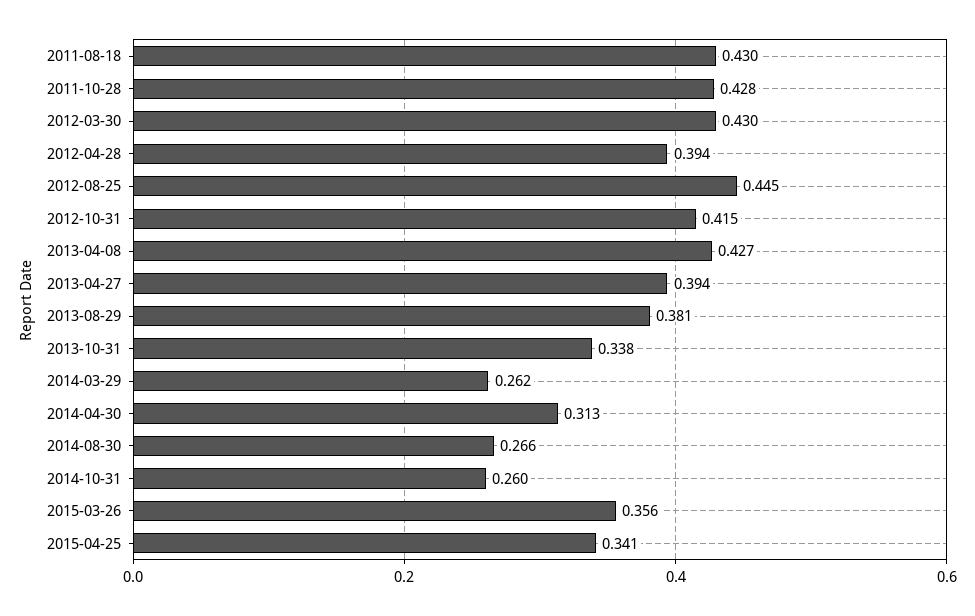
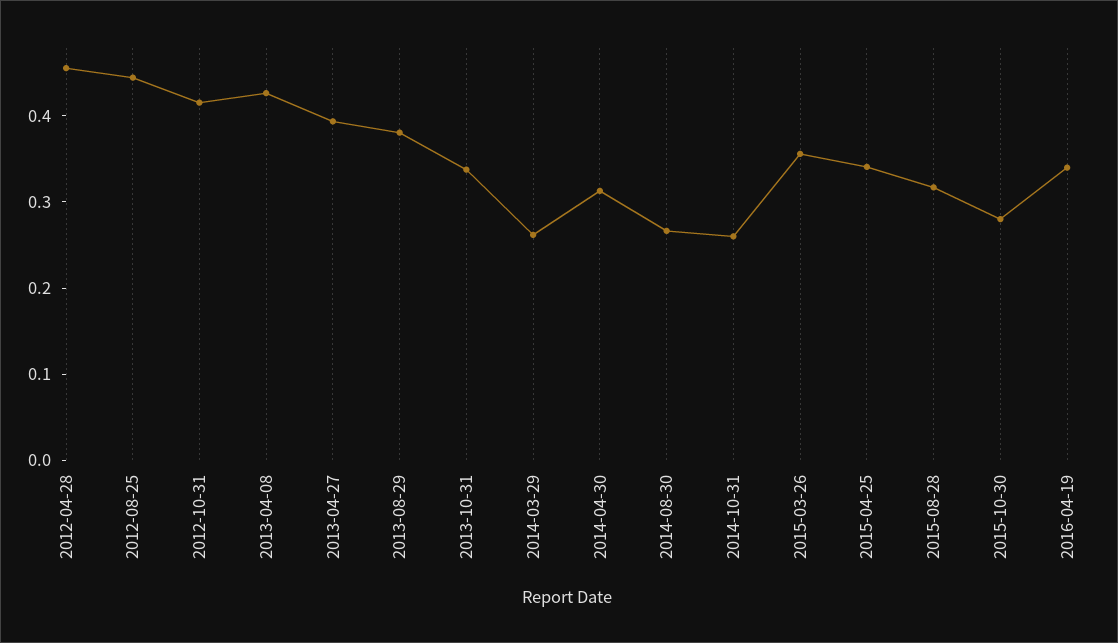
2011-08-18: 0.43 -> none
2011-10-28: 0.428 -> none
2012-03-30: 0.43 -> none
2012-04-28: 0.394 -> 0.46
2015-08-28: none -> 0.32
2015-10-30: none -> 0.28
2016-04-19: none -> 0.34

